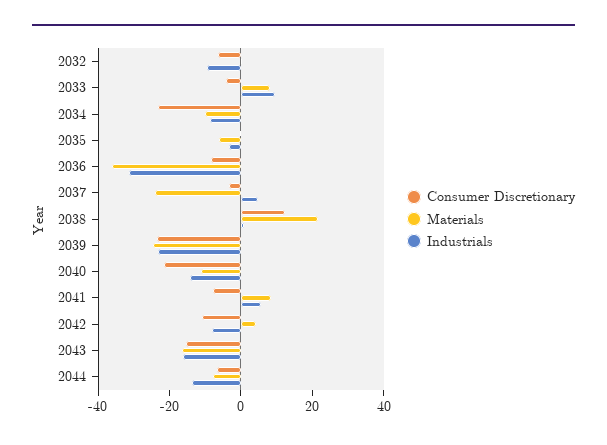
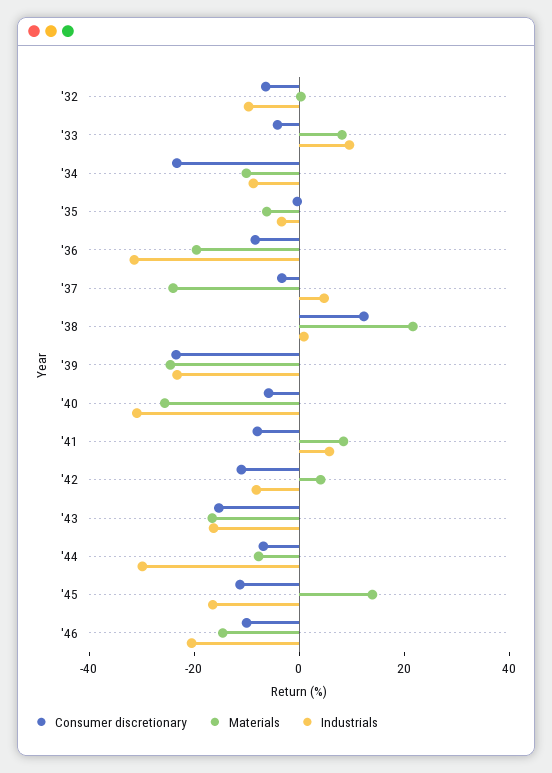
Materials, 2036: -35 -> -20
Consumer Discretionary, 2040: -20 -> -5
Materials, 2040: -10 -> -25
Industrials, 2040: -15 -> -30
Industrials, 2044: -15 -> -30
Consumer Discretionary, '45: none -> -10
Materials, '45: none -> 15
Industrials, '45: none -> -15
Consumer Discretionary, '46: none -> -10
Materials, '46: none -> -15
Industrials, '46: none -> -20

